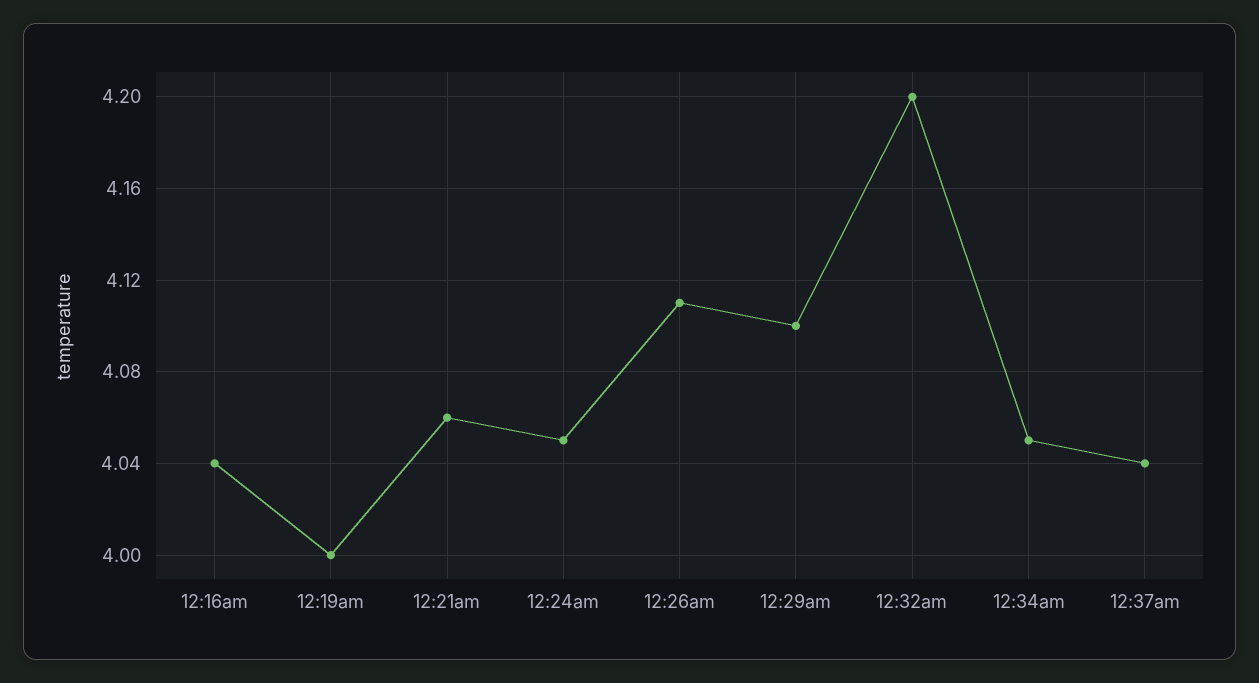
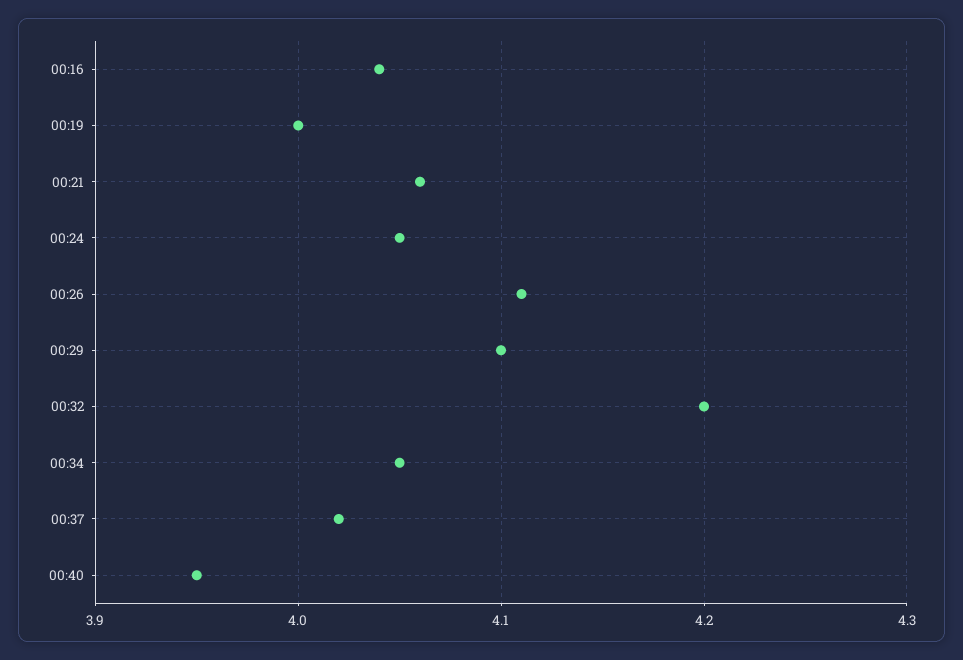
12:37am: 4.04 -> 4.02
00:40: none -> 3.95

